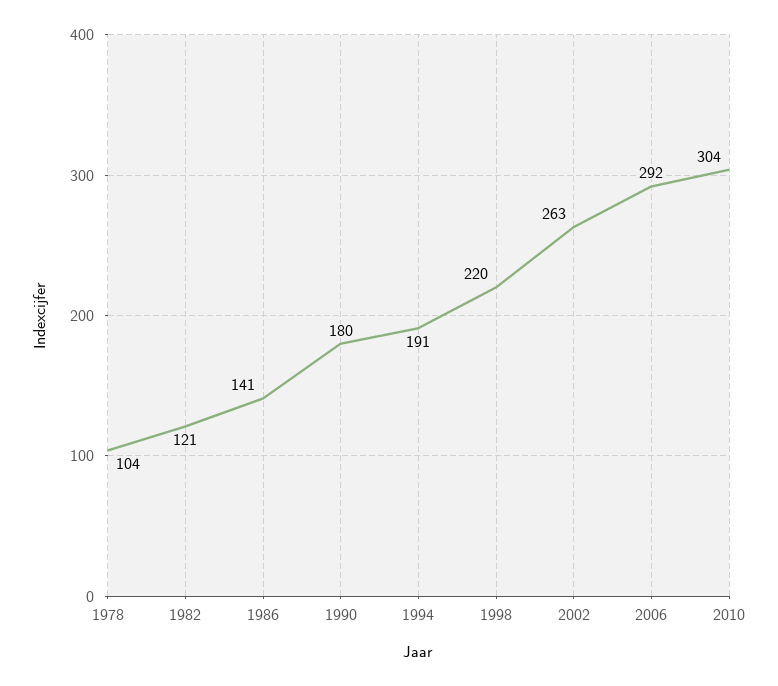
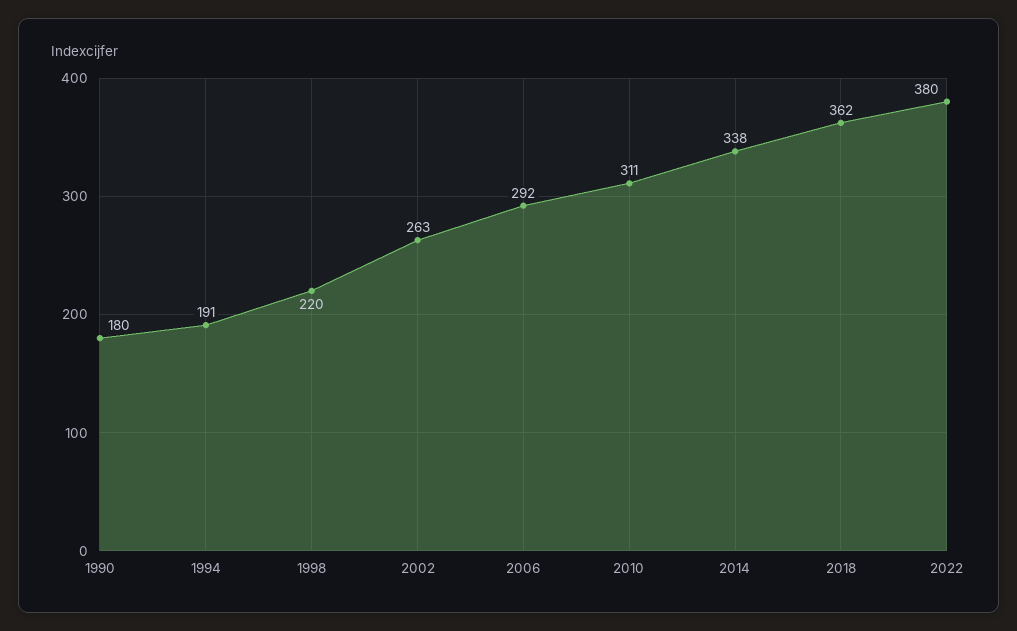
1978: 104 -> none
1982: 121 -> none
1986: 141 -> none
2010: 304 -> 311
2014: none -> 338
2018: none -> 362
2022: none -> 380

